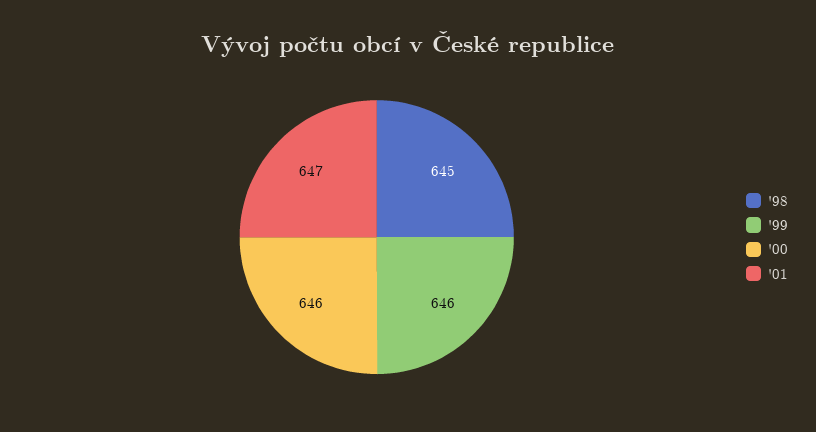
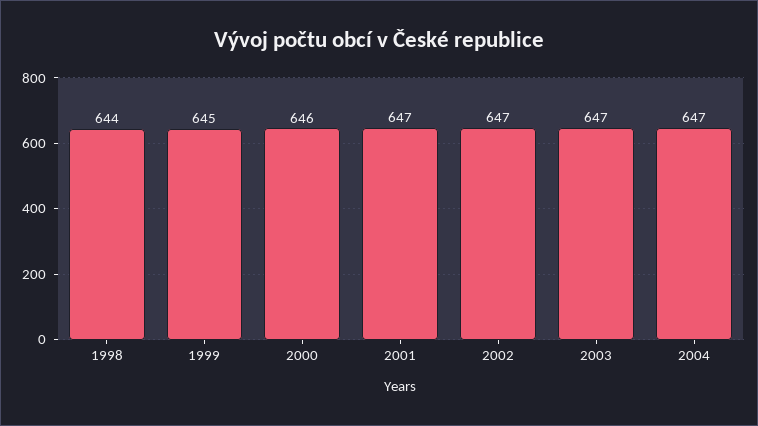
'98: 645 -> 644
'99: 646 -> 645
2002: none -> 647
2003: none -> 647
2004: none -> 647

